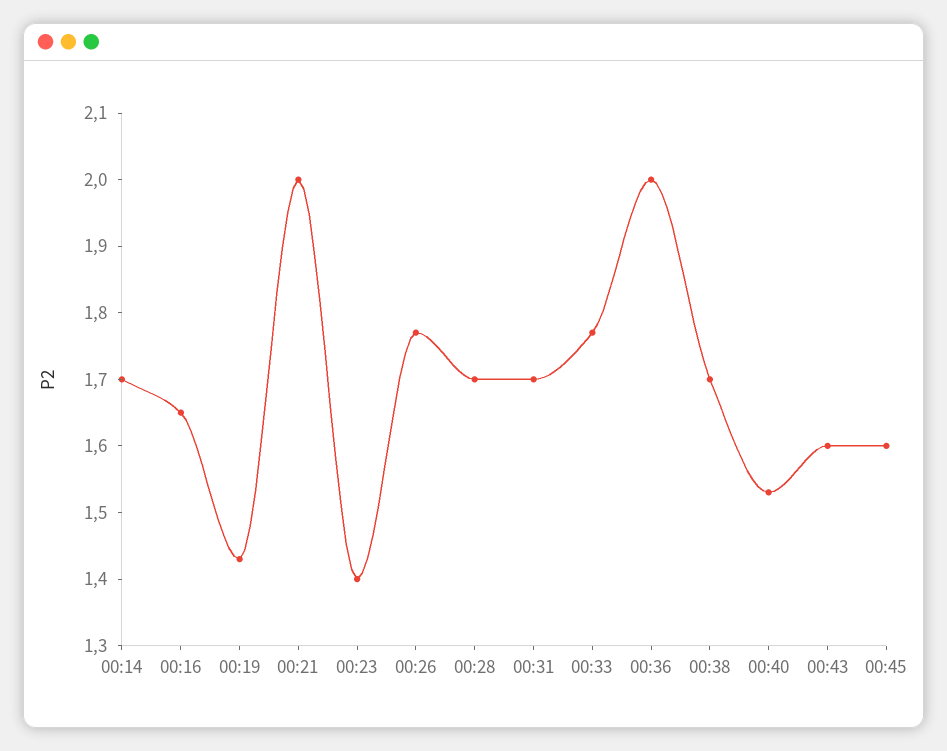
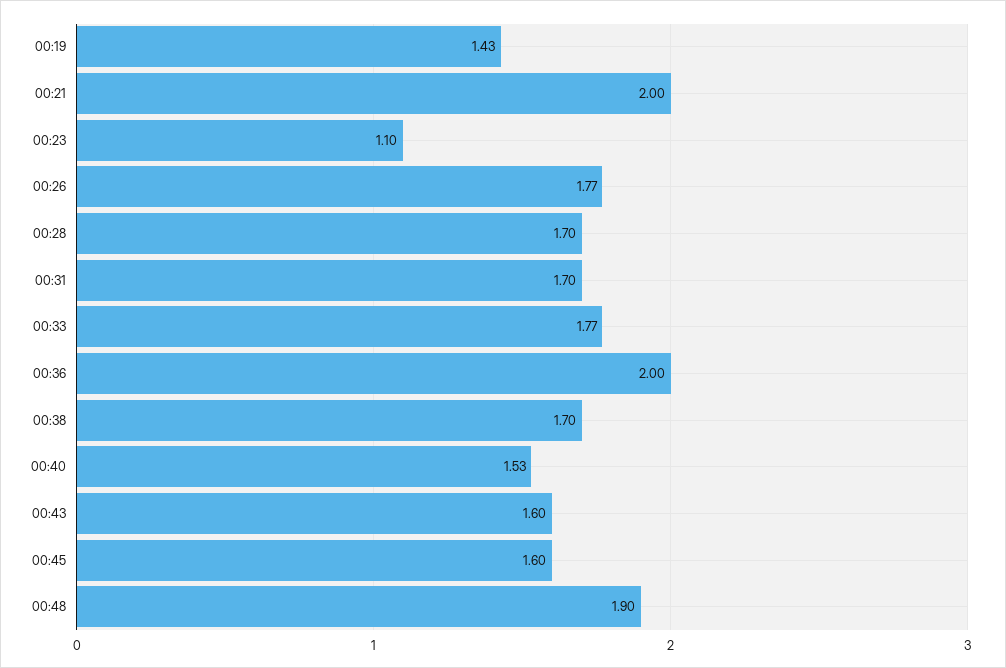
00:14: 1.7 -> none
00:16: 1.65 -> none
00:23: 1.4 -> 1.1
00:48: none -> 1.9

